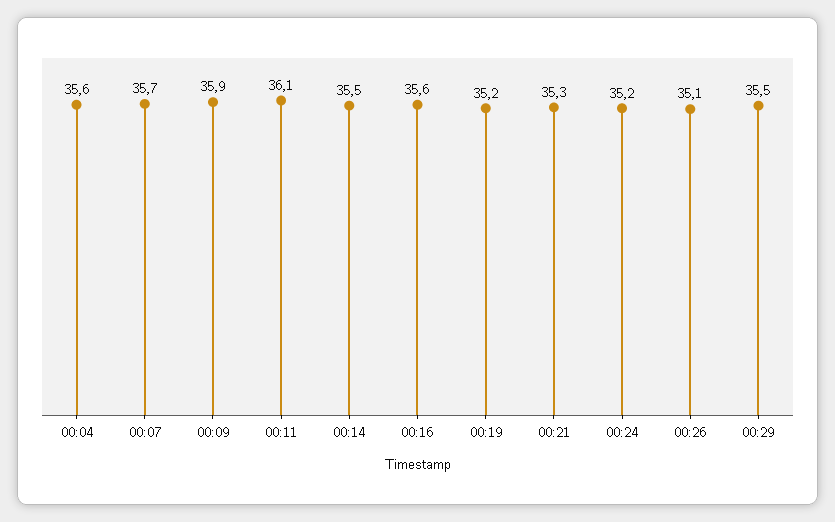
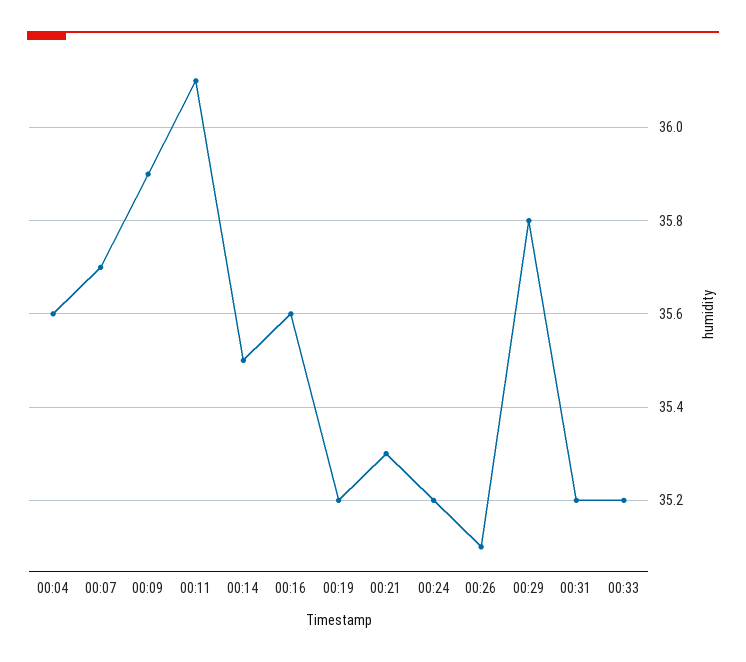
00:29: 35.5 -> 35.8
00:31: none -> 35.2
00:33: none -> 35.2

